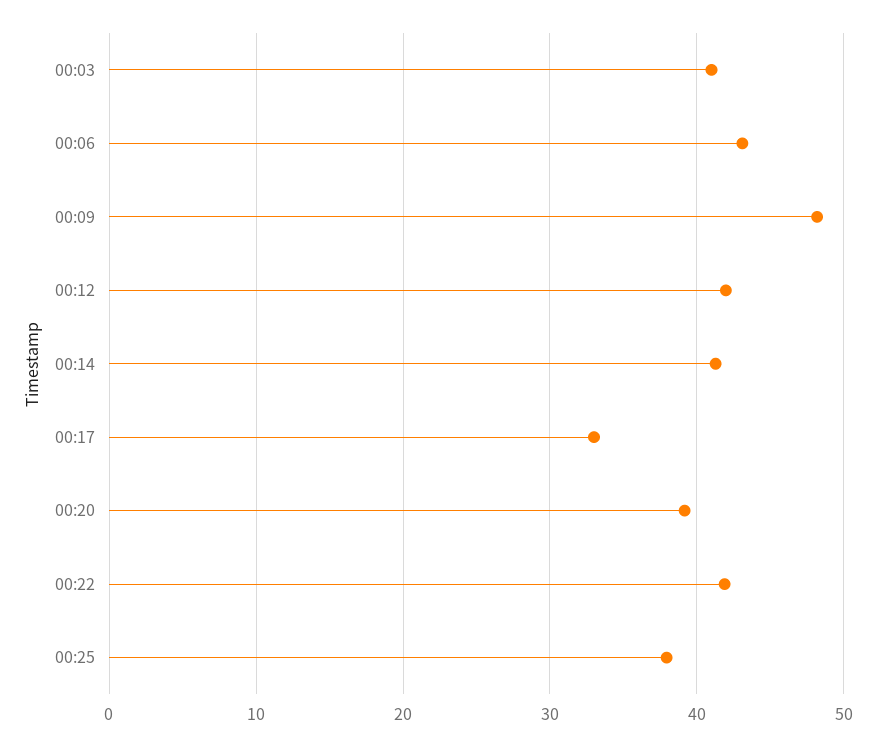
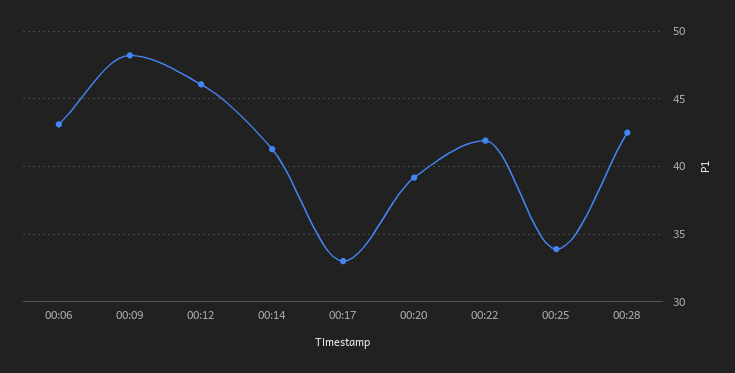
00:03: 41 -> none
00:12: 42 -> 46
00:25: 38 -> 34
00:28: none -> 42.5

